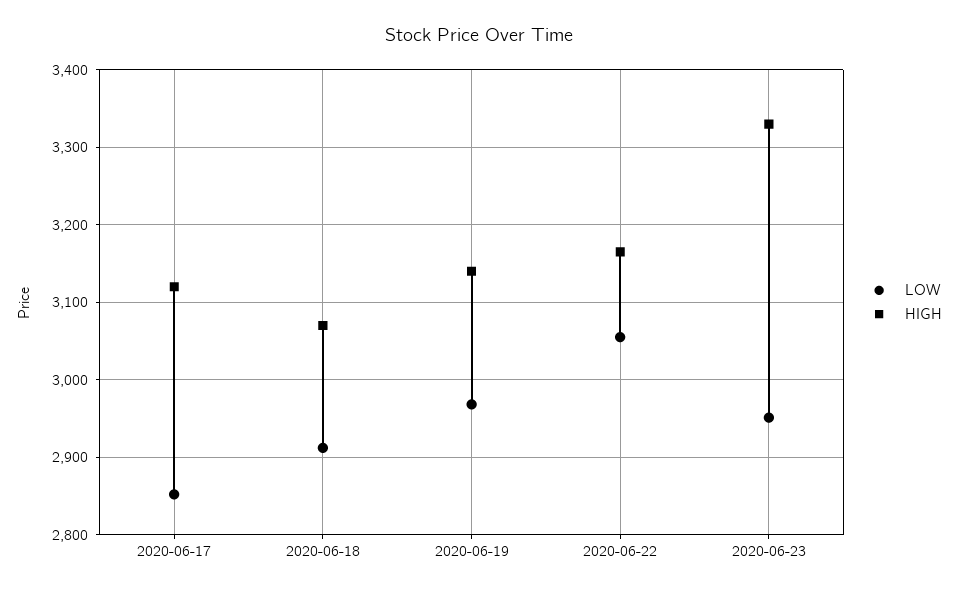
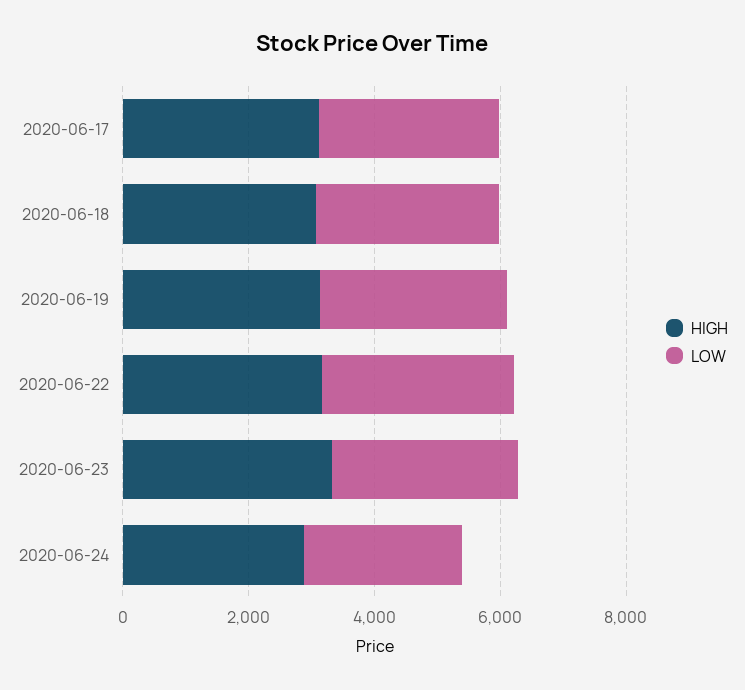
HIGH, 2020-06-24: none -> 3000
LOW, 2020-06-24: none -> 2500

